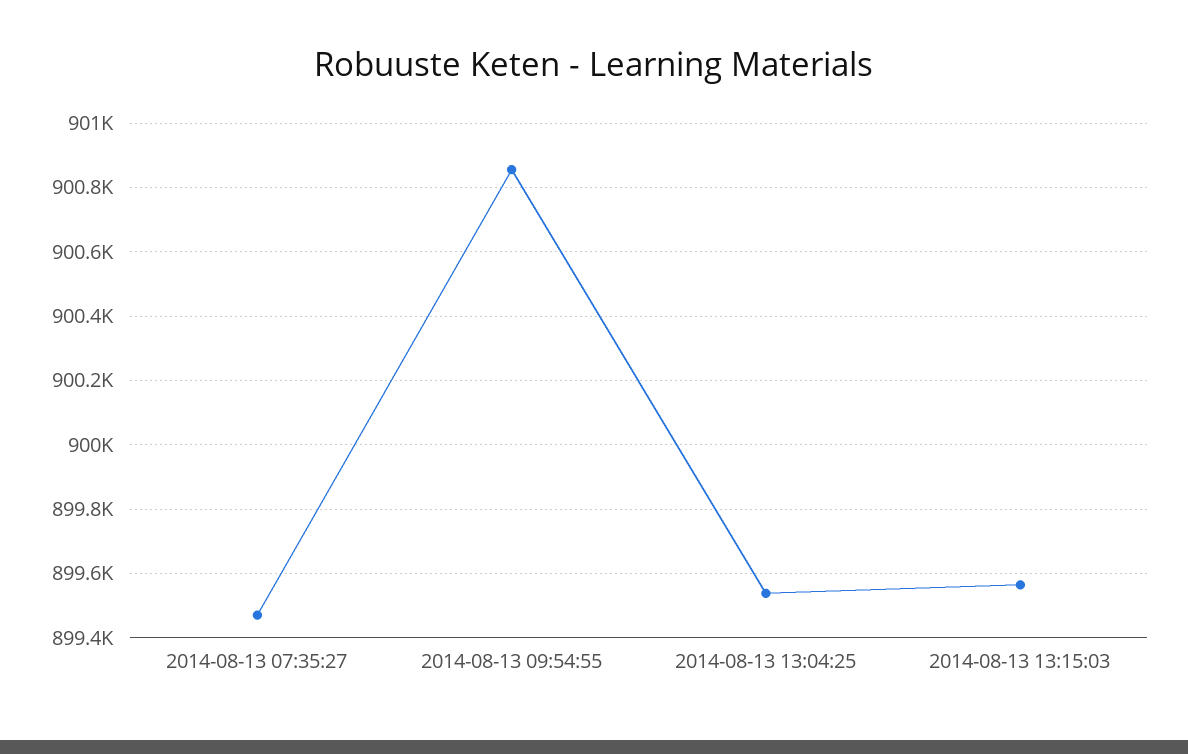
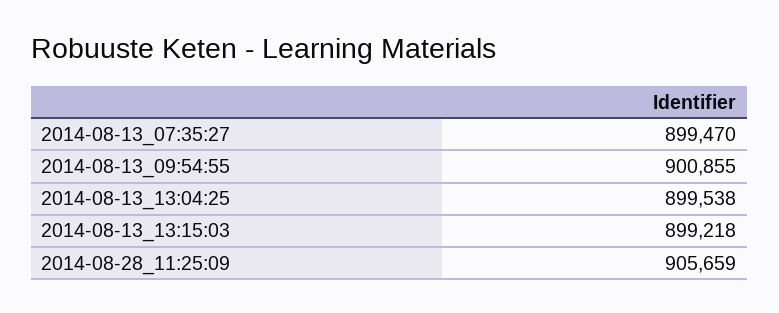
2014-08-13 13:15:03: 899560 -> 899218
2014-08-28_11:25:09: none -> 905659

